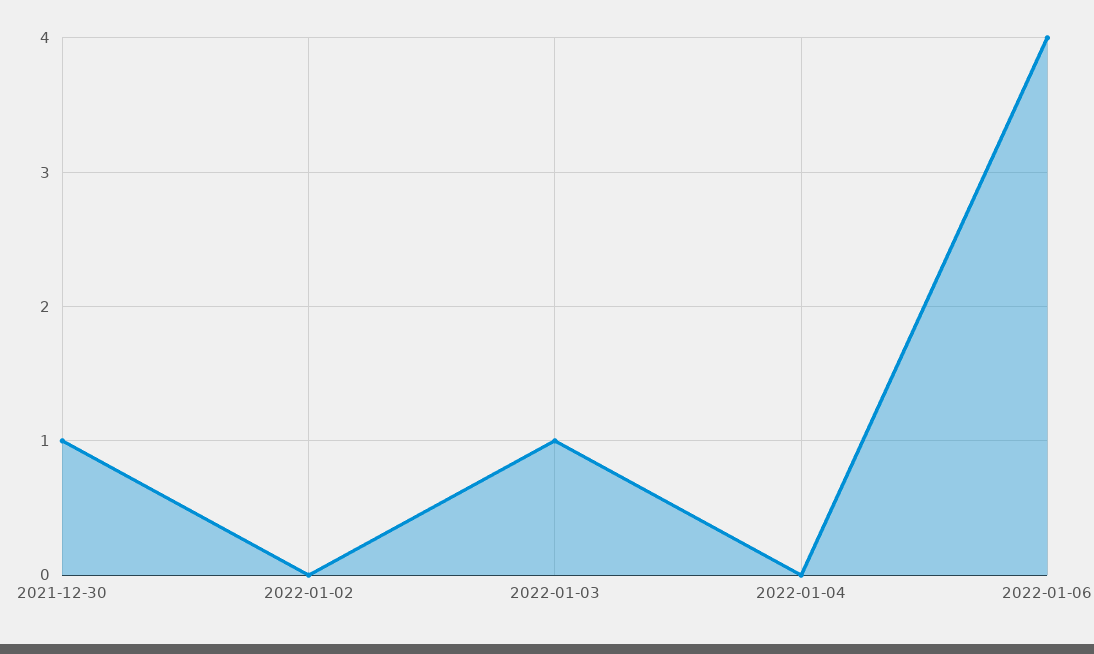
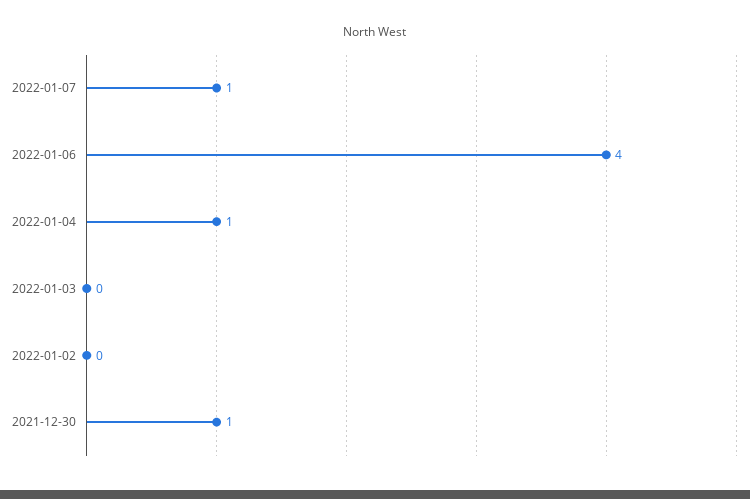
2022-01-03: 1 -> 0
2022-01-04: 0 -> 1
2022-01-07: none -> 1

